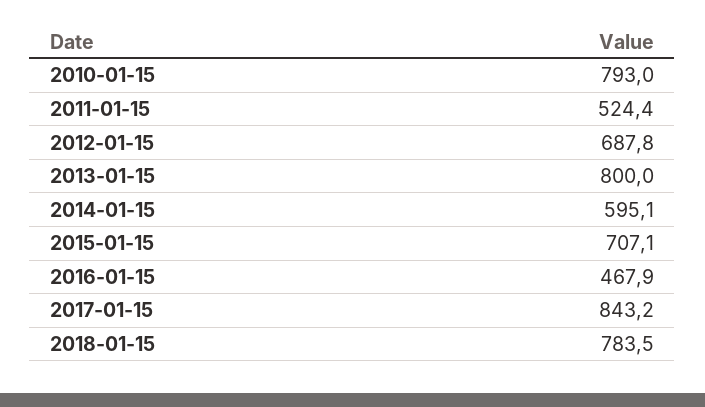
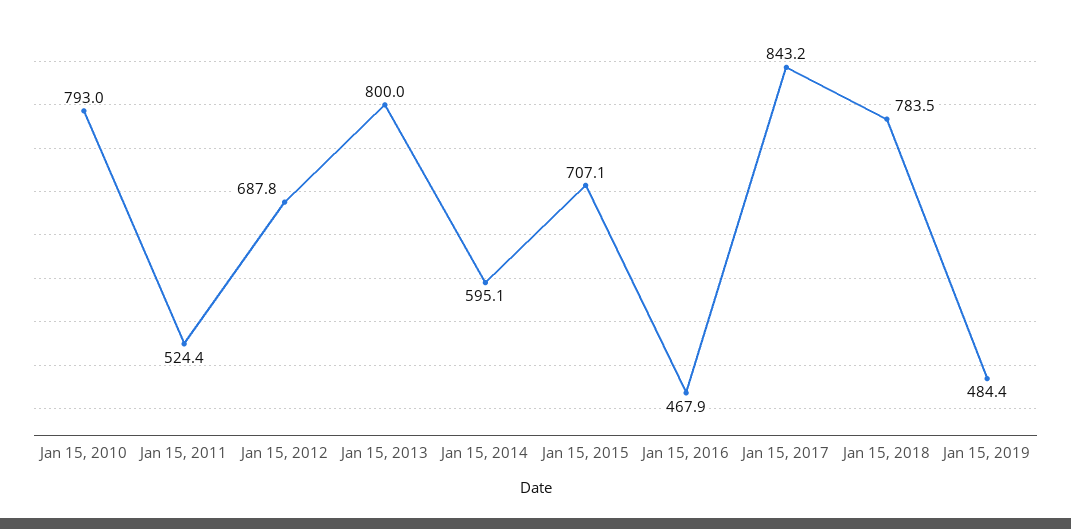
Jan 15, 2019: none -> 484.4

